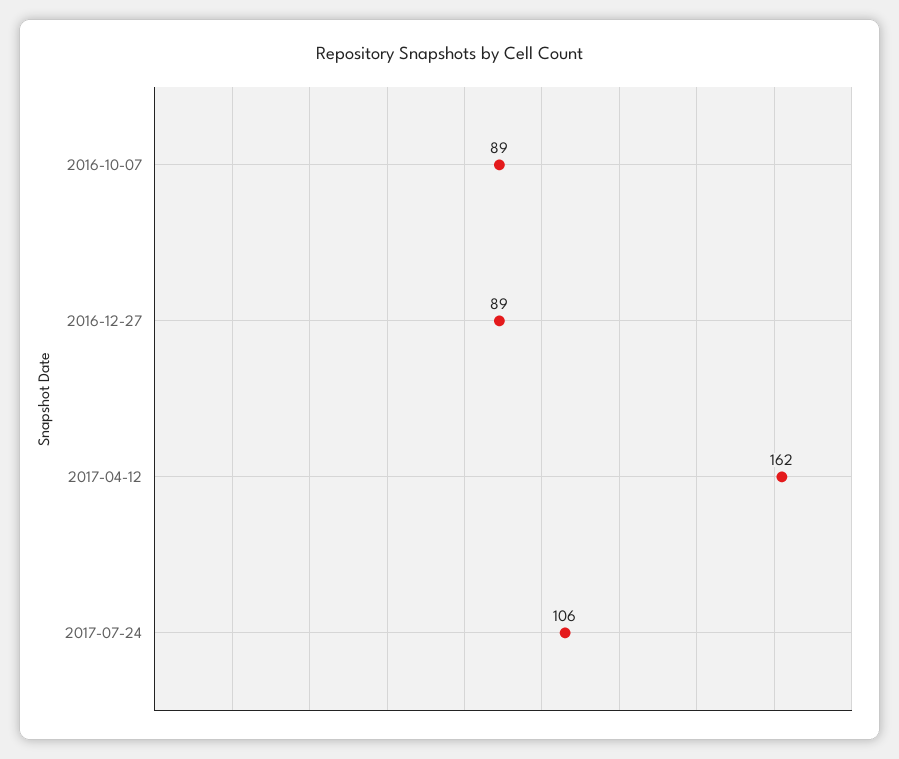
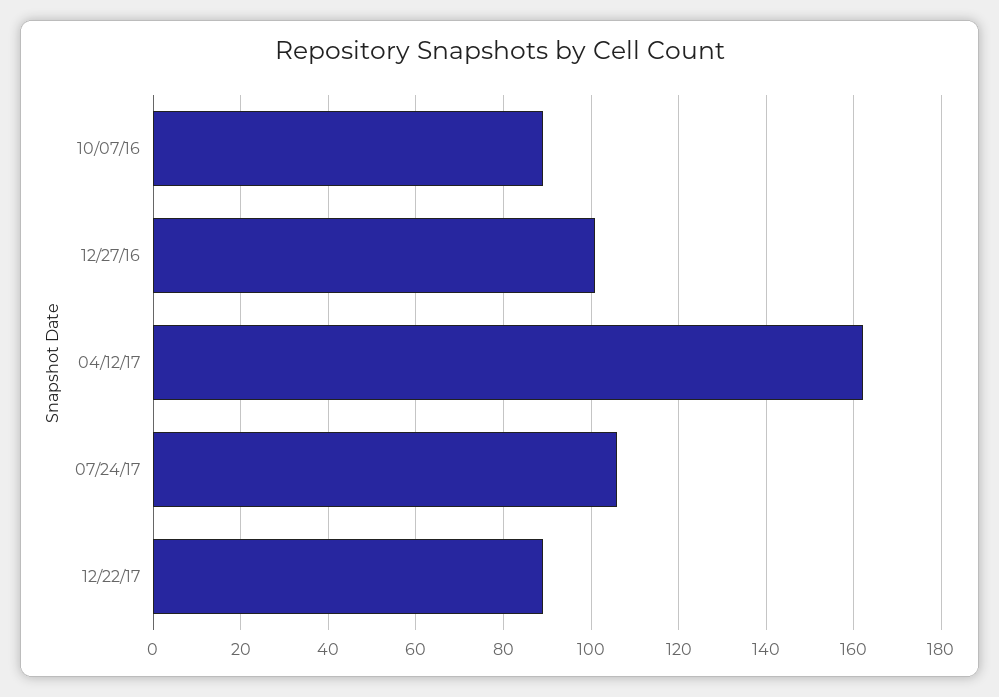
2016-12-27: 89 -> 100
12/22/17: none -> 90

